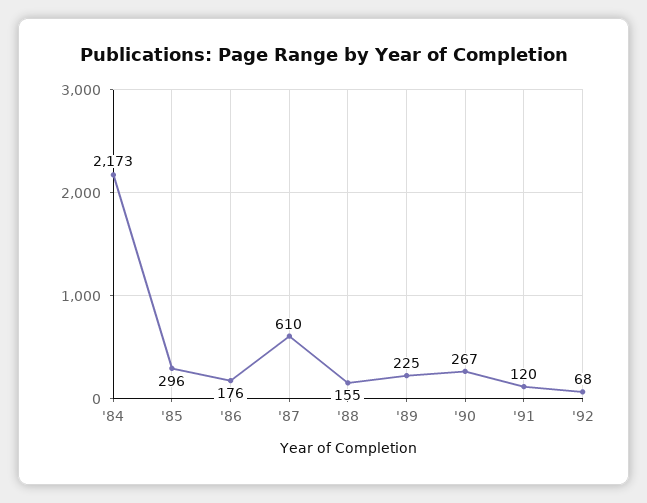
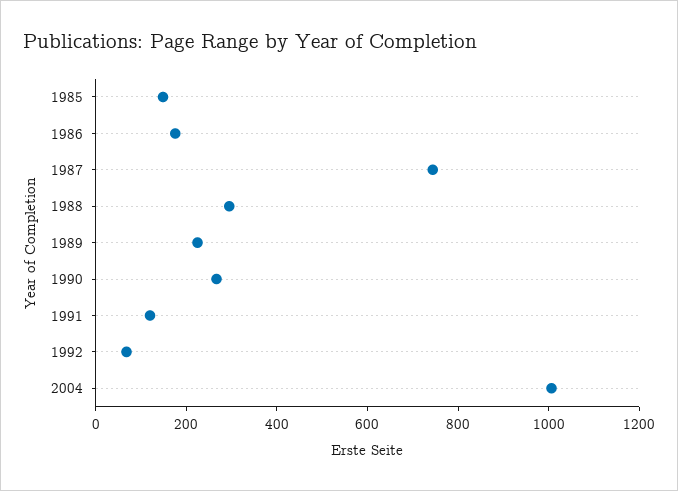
'84: 2173 -> none
'85: 296 -> 150
'87: 610 -> 750
'88: 155 -> 300
2004: none -> 1000

